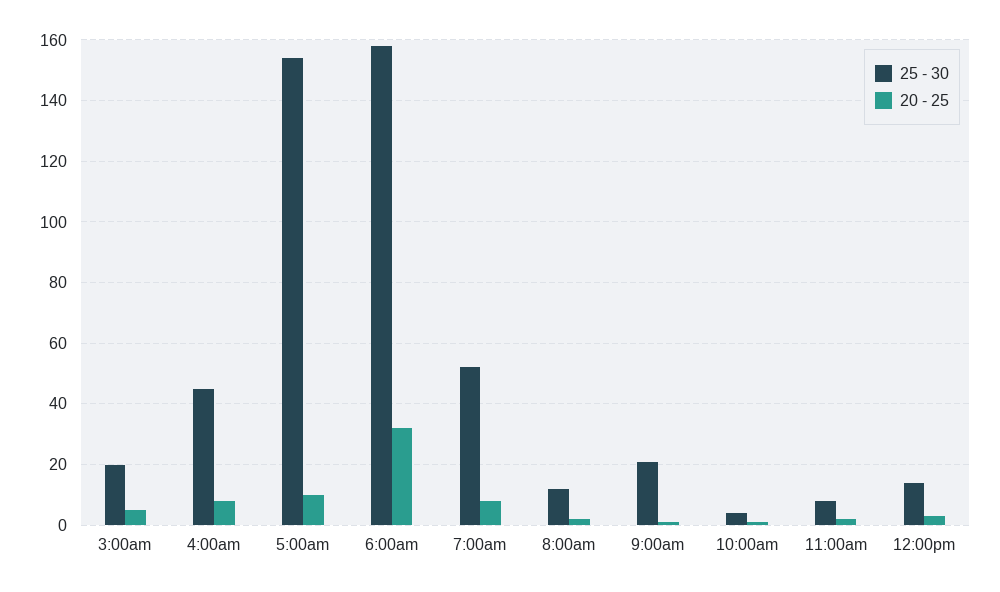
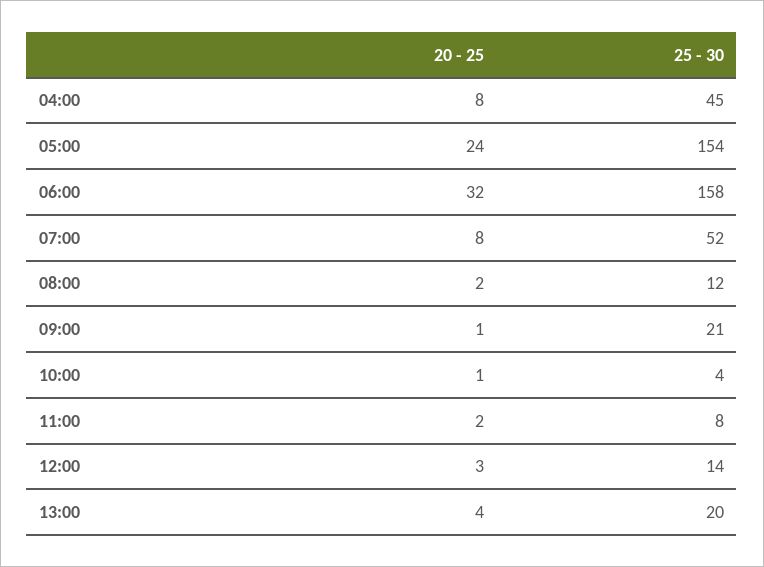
25 - 30, 3:00am: 20 -> none
20 - 25, 3:00am: 5 -> none
20 - 25, 5:00am: 10 -> 24
20 - 25, 13:00: none -> 4
25 - 30, 13:00: none -> 20

